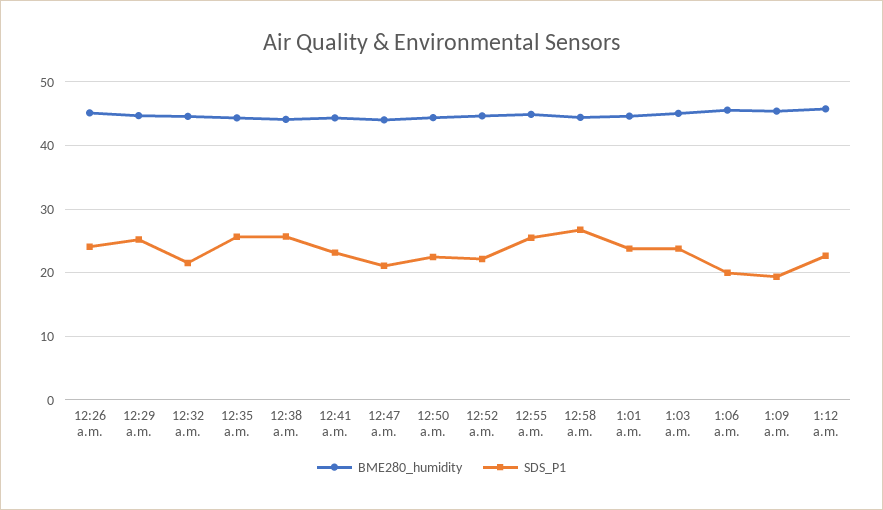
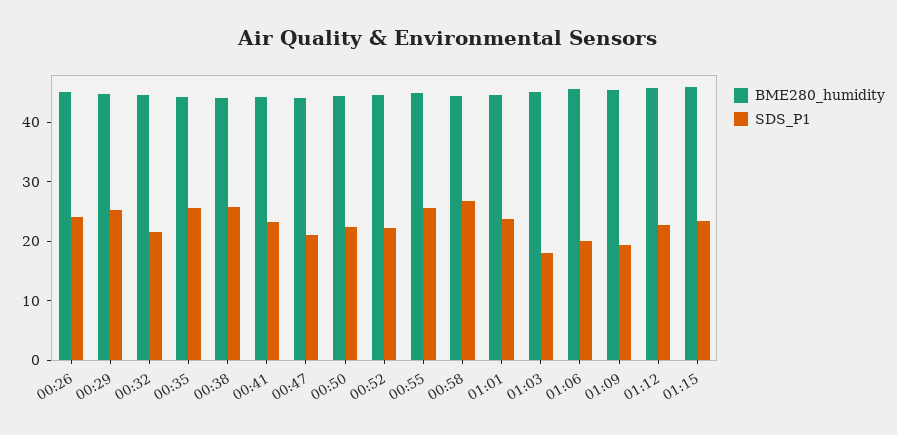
SDS_P1, 1:03 a.m.: 24 -> 18
BME280_humidity, 01:15: none -> 46
SDS_P1, 01:15: none -> 24

